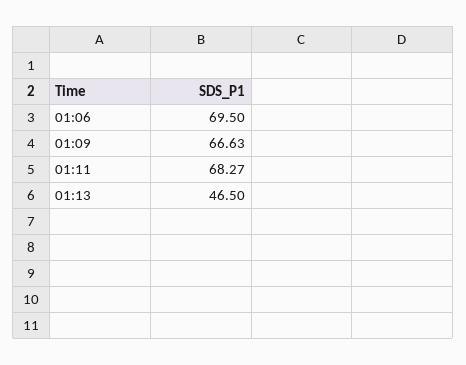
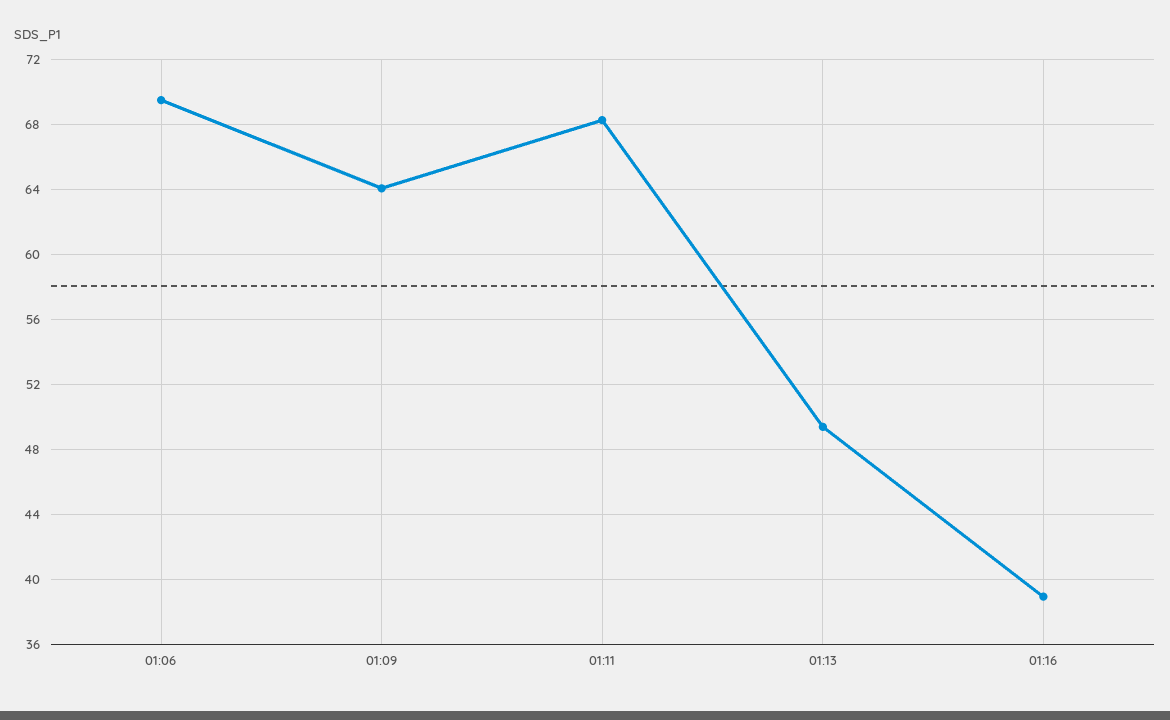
01:09: 66.63 -> 64
01:13: 46.5 -> 49.5
01:16: none -> 39

